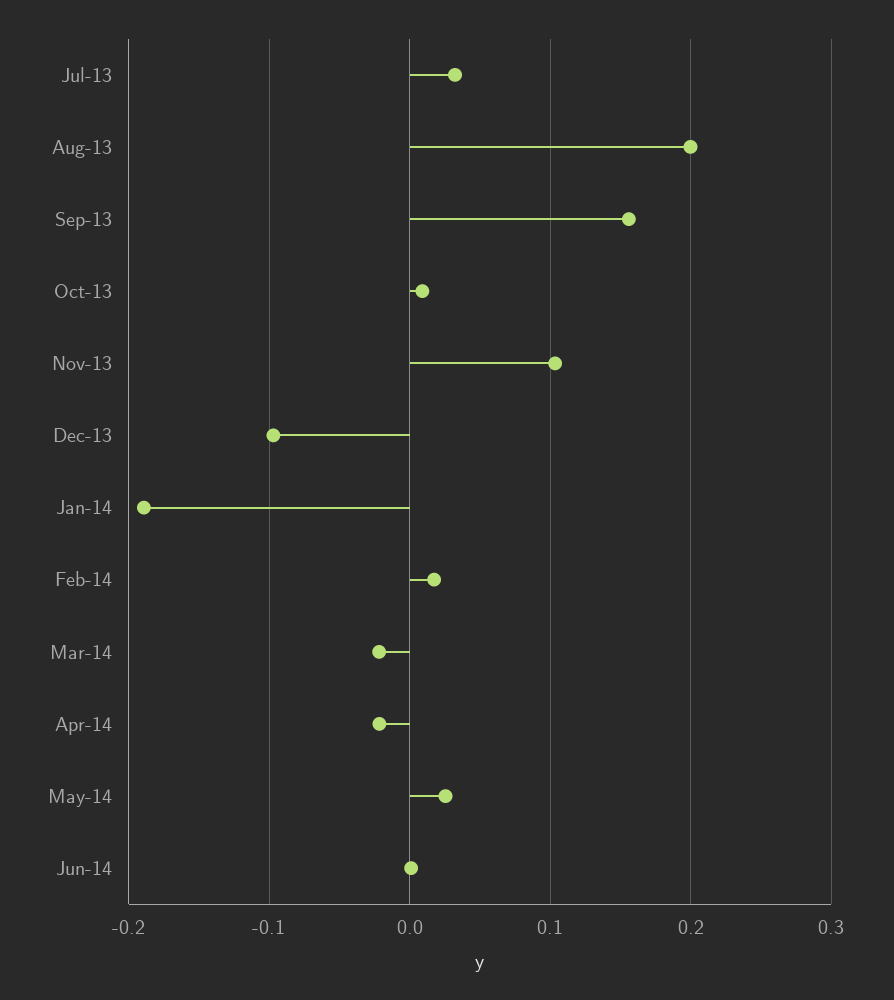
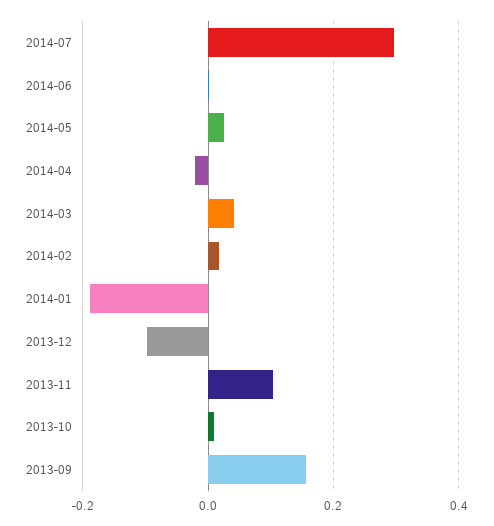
Jul-13: 0.03 -> none
Aug-13: 0.2 -> none
Mar-14: -0.02 -> 0.04
2014-07: none -> 0.3

